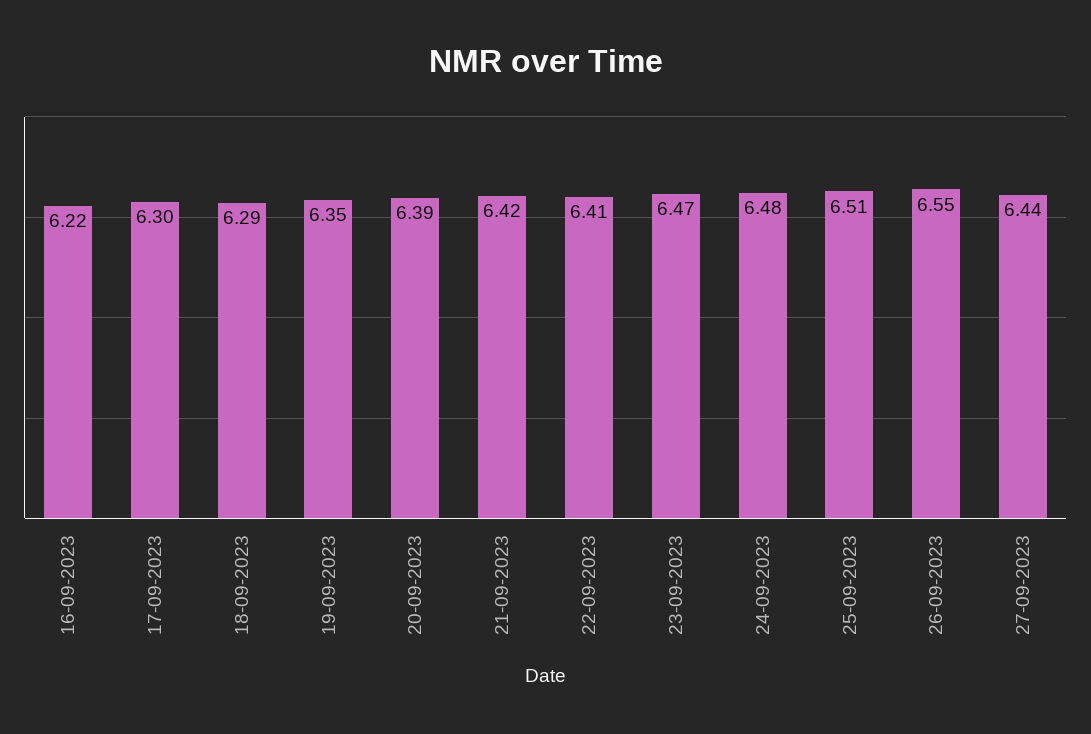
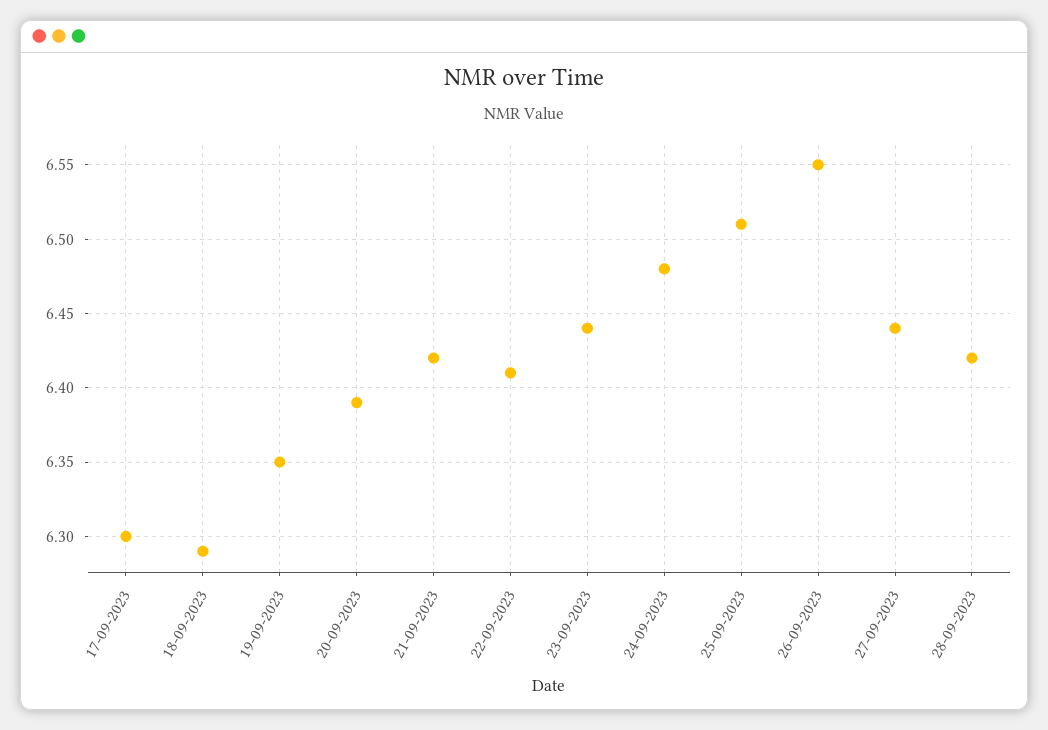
16-09-2023: 6.22 -> none
23-09-2023: 6.47 -> 6.44
28-09-2023: none -> 6.42

